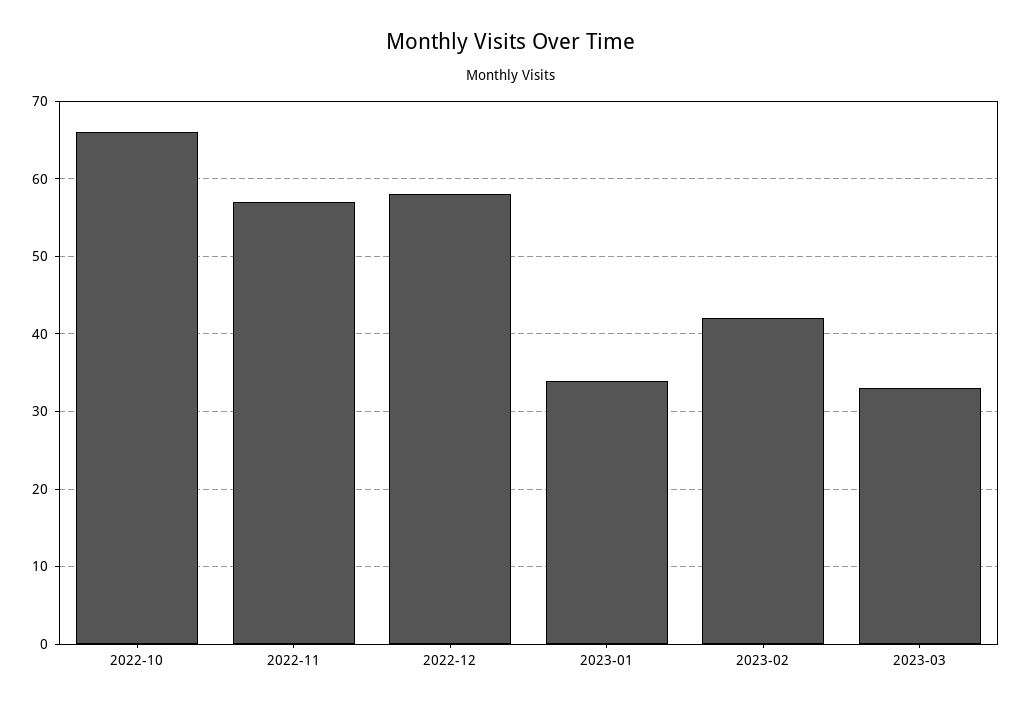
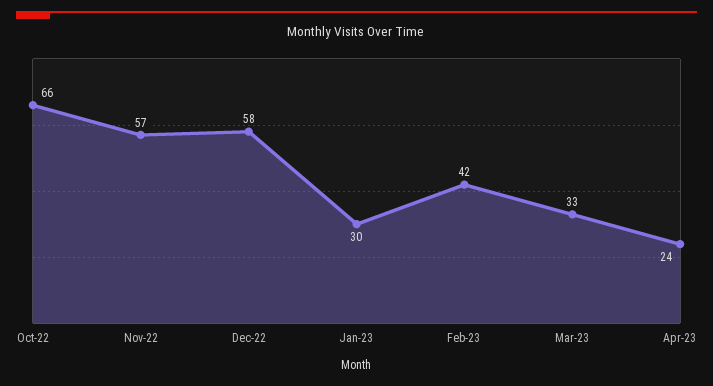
2023-01: 34 -> 30
Apr-23: none -> 24

